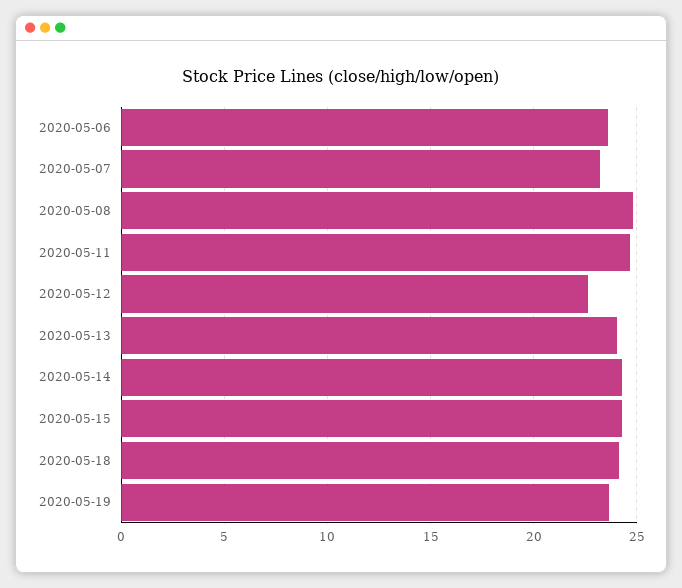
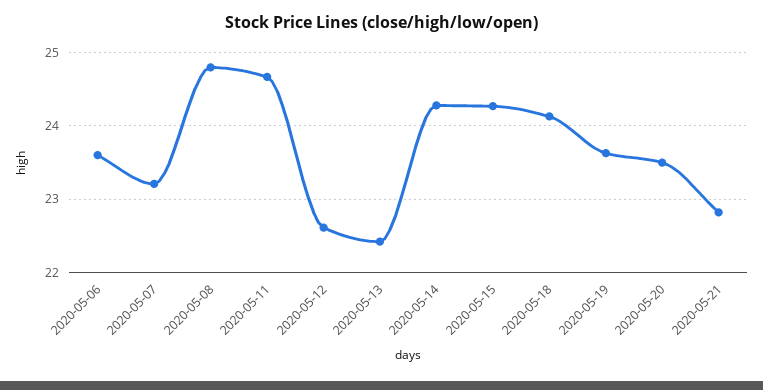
2020-05-13: 24 -> 22.4
2020-05-20: none -> 23.5
2020-05-21: none -> 22.8

